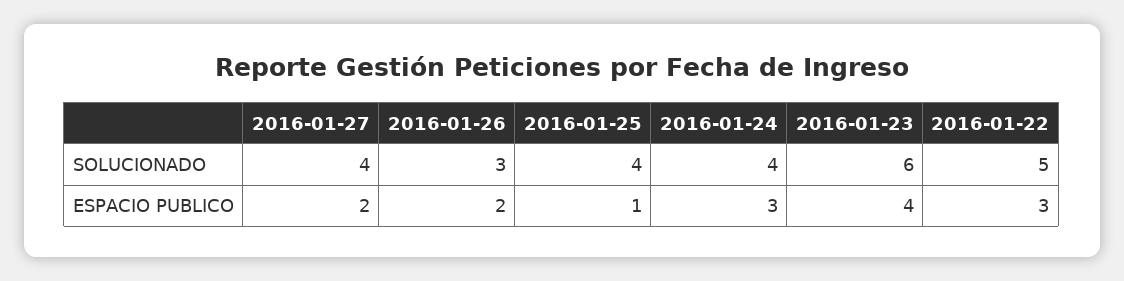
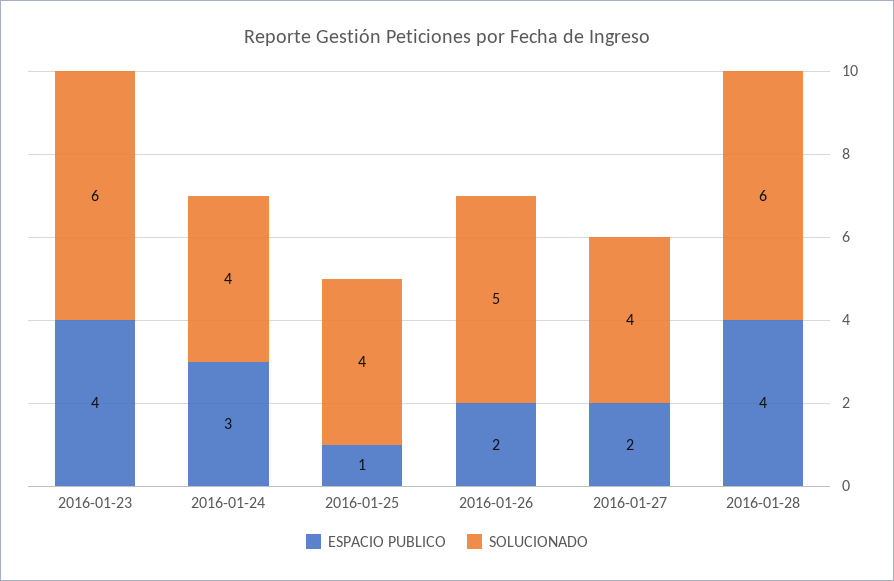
SOLUCIONADO, 2016-01-26: 3 -> 5
SOLUCIONADO, 2016-01-22: 5 -> none
ESPACIO PUBLICO, 2016-01-22: 3 -> none
ESPACIO PUBLICO, 2016-01-28: none -> 4
SOLUCIONADO, 2016-01-28: none -> 6

